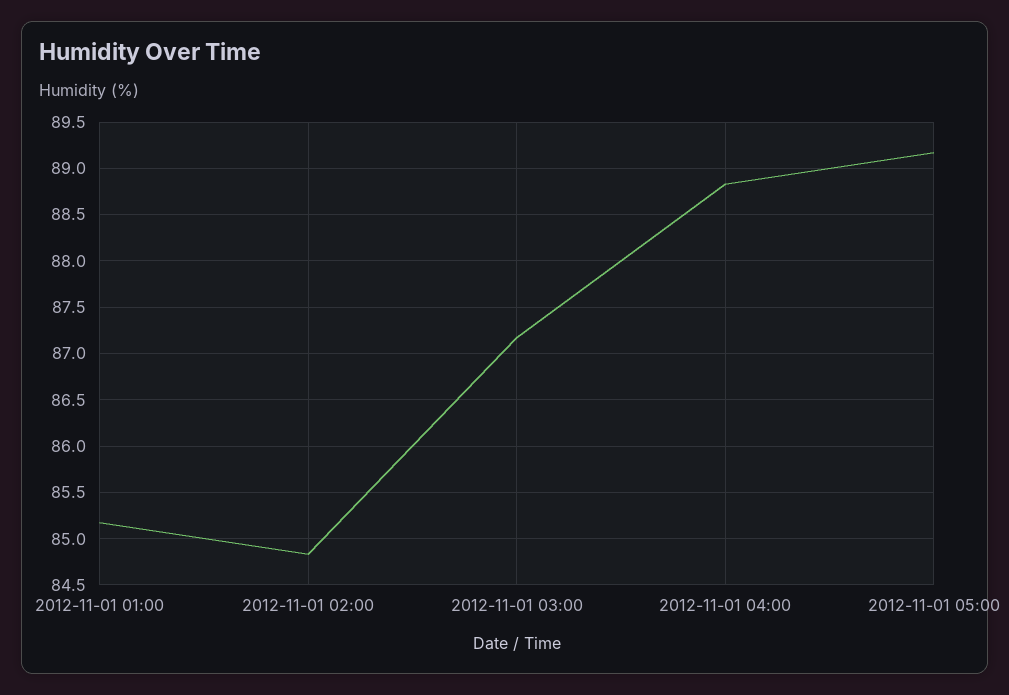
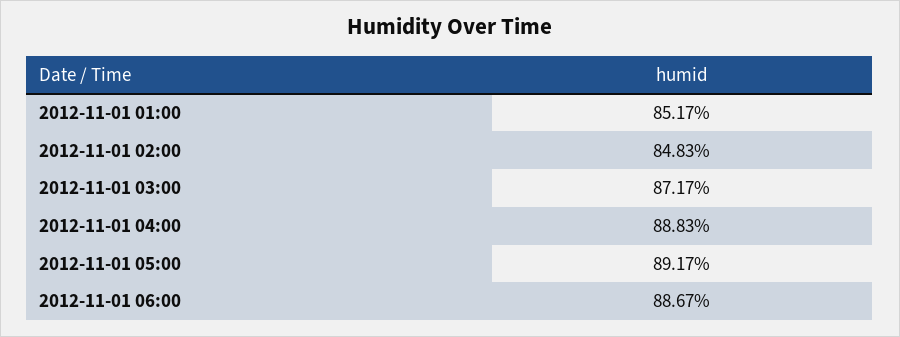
2012-11-01 06:00: none -> 88.67

